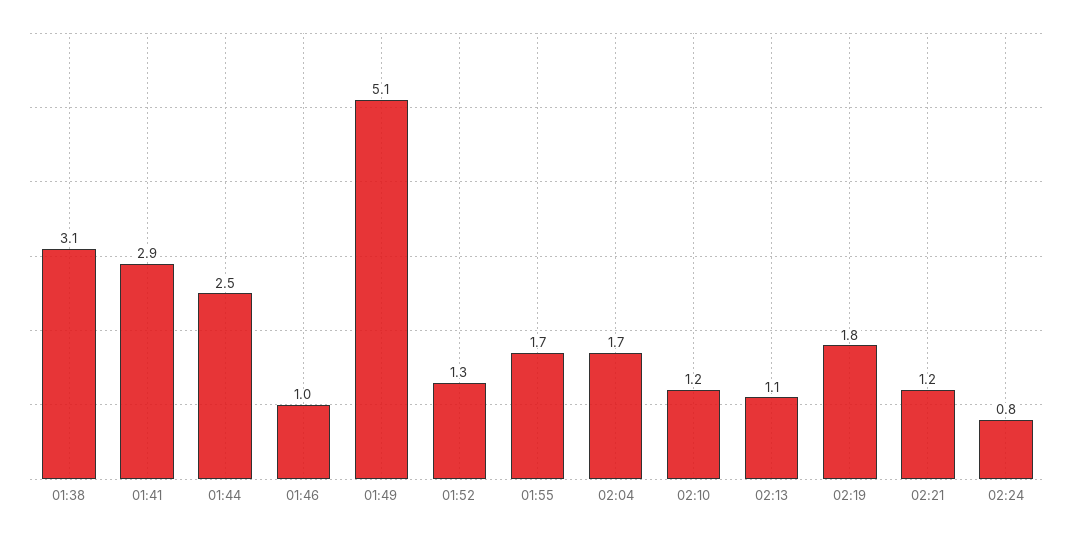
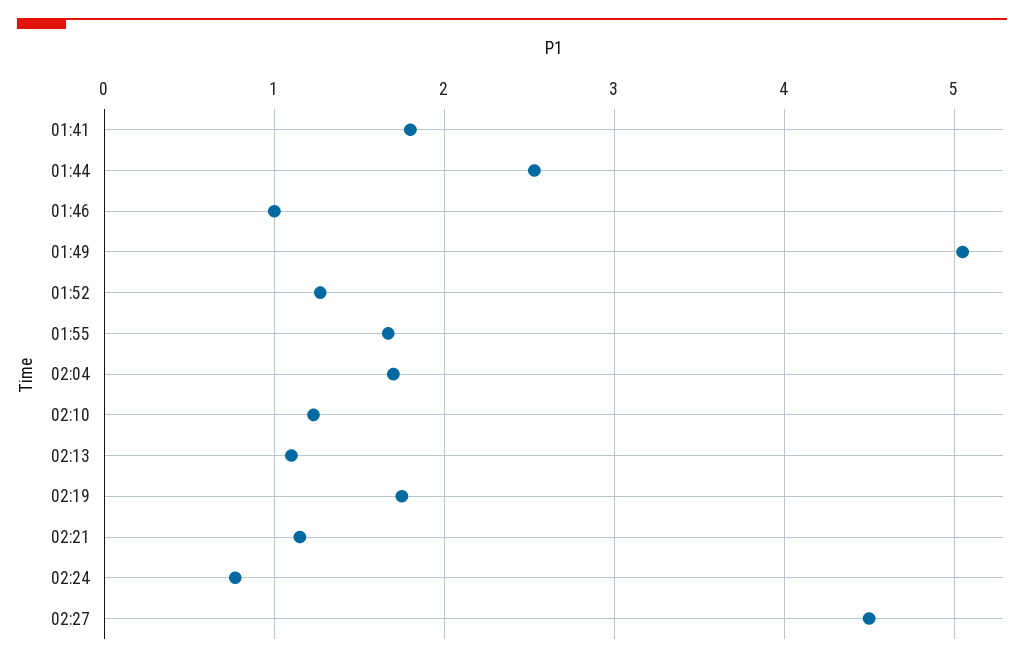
01:38: 3.1 -> none
01:41: 2.9 -> 1.8
02:27: none -> 4.5

